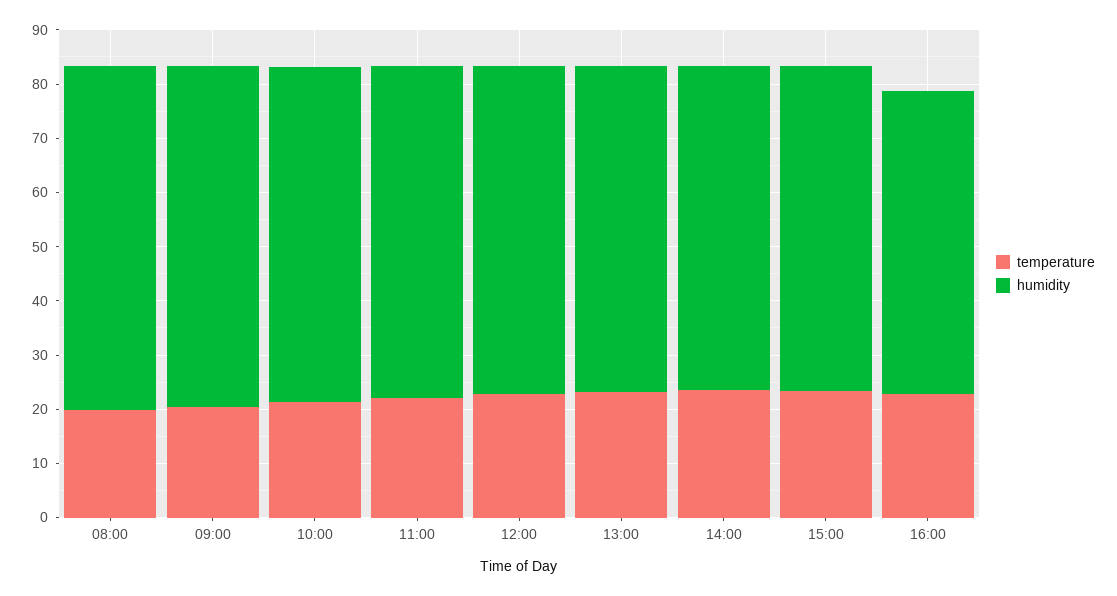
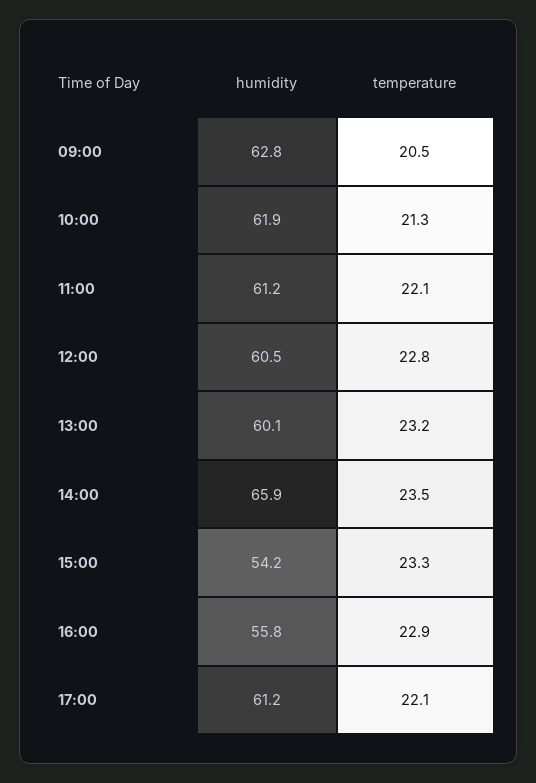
temperature, 08:00: 20 -> none
humidity, 08:00: 64 -> none
humidity, 14:00: 60 -> 65.9
humidity, 15:00: 60 -> 54.2
humidity, 17:00: none -> 61.2
temperature, 17:00: none -> 22.1

